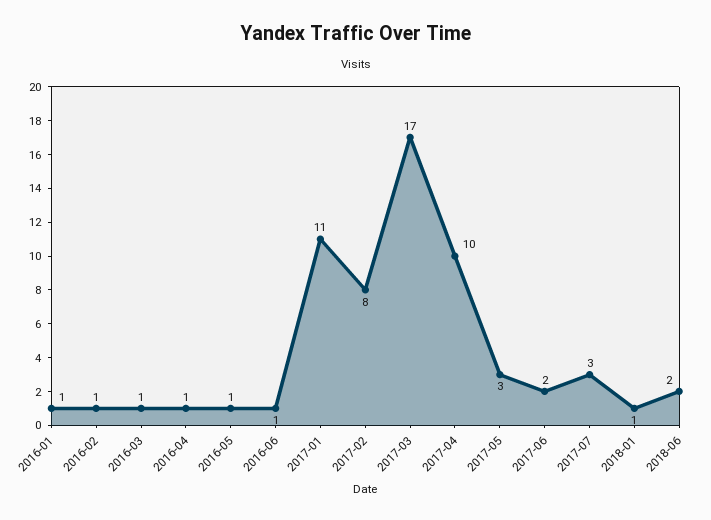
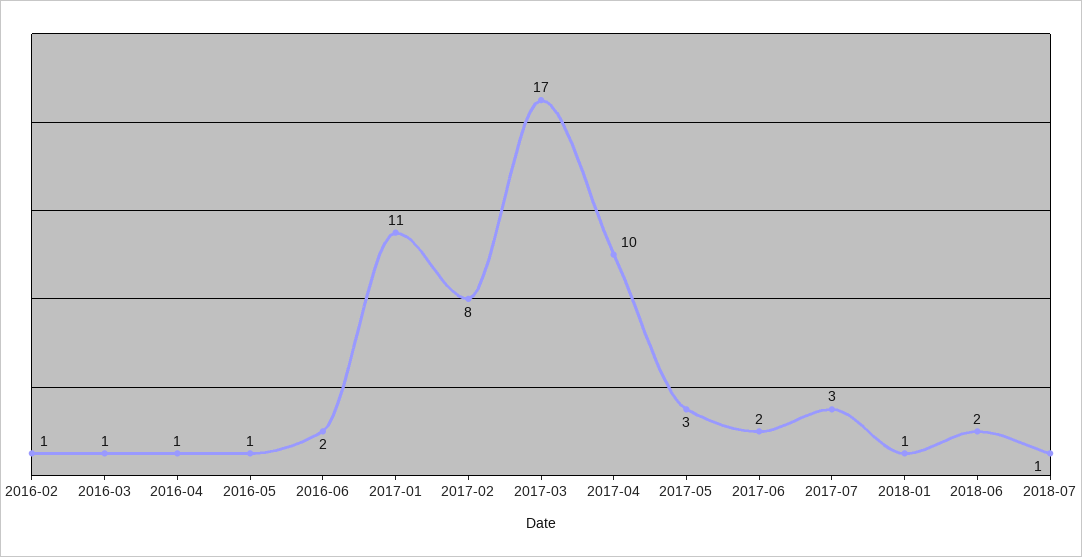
2016-01: 1 -> none
2016-06: 1 -> 2
2018-07: none -> 1

